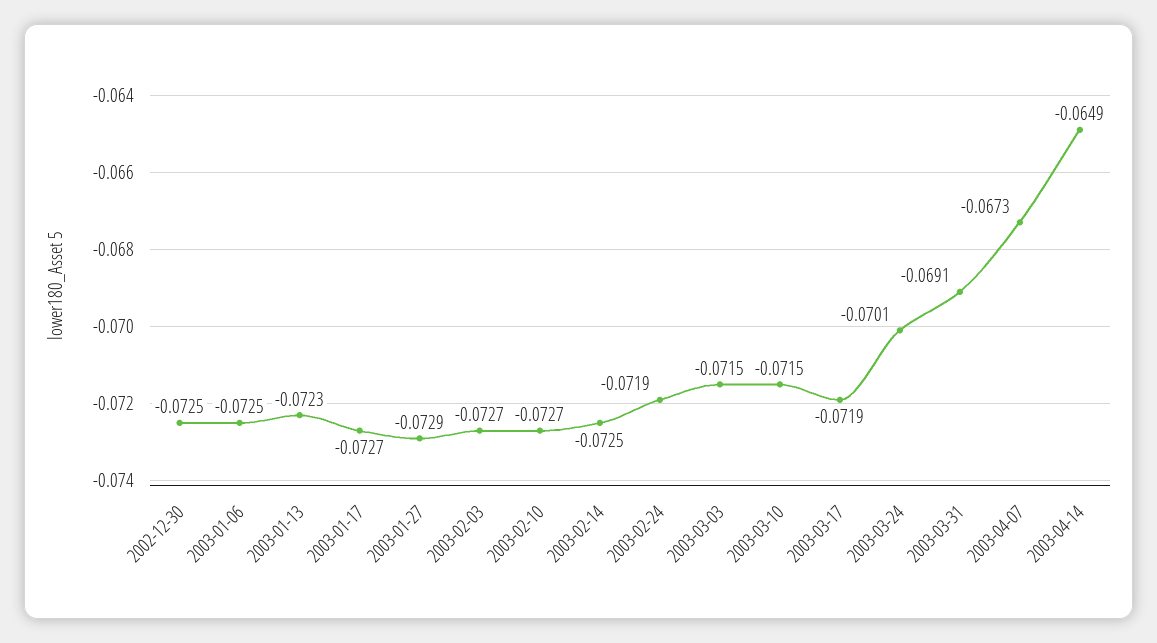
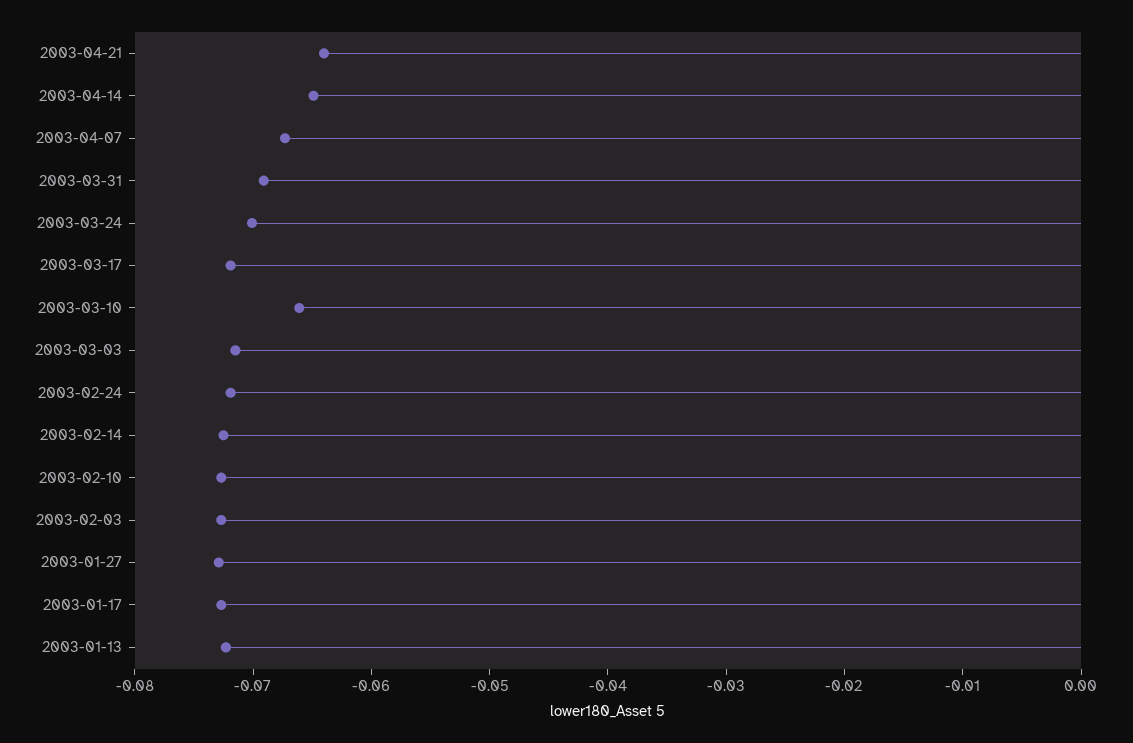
2002-12-30: -0.0725 -> none
2003-01-06: -0.0725 -> none
2003-03-10: -0.0715 -> -0.066
2003-04-21: none -> -0.064

